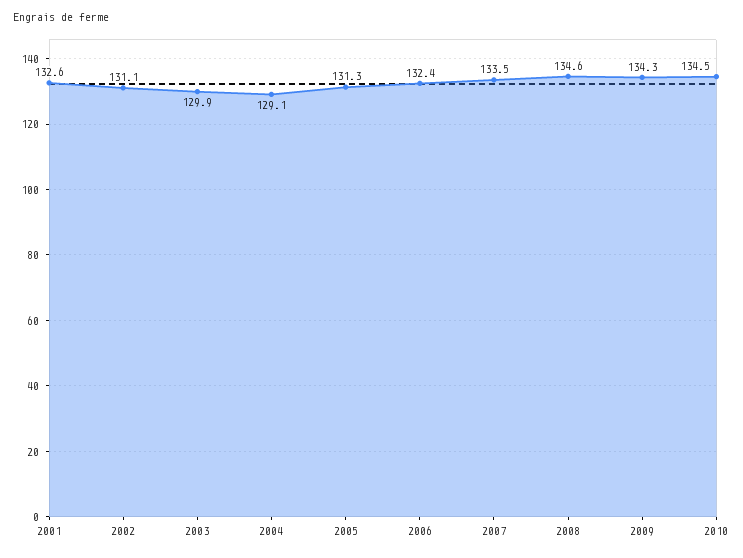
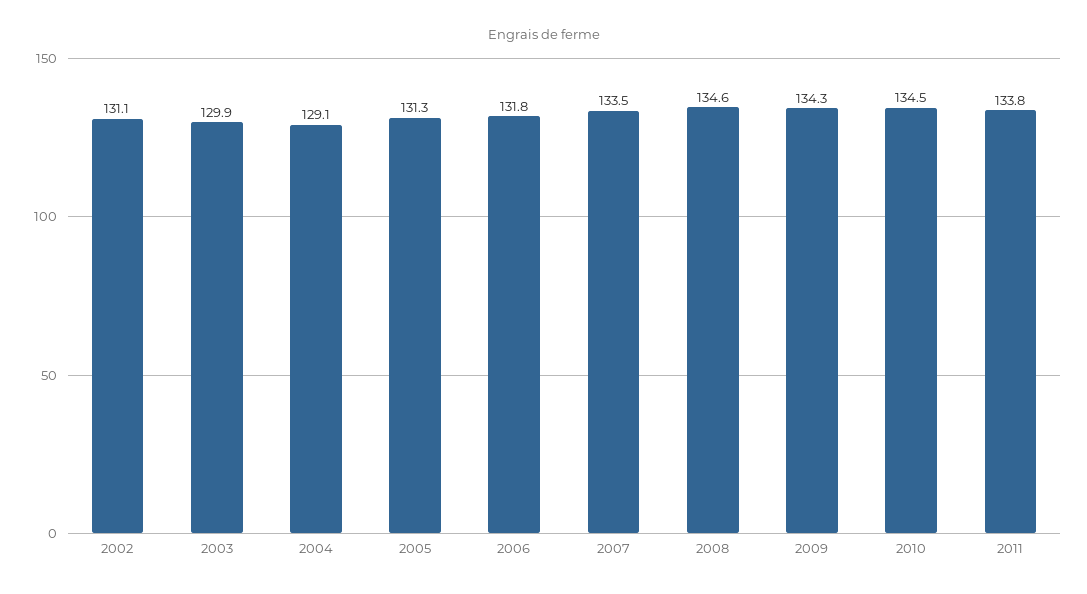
2001: 132.6 -> none
2006: 132.4 -> 131.8
2011: none -> 133.8

